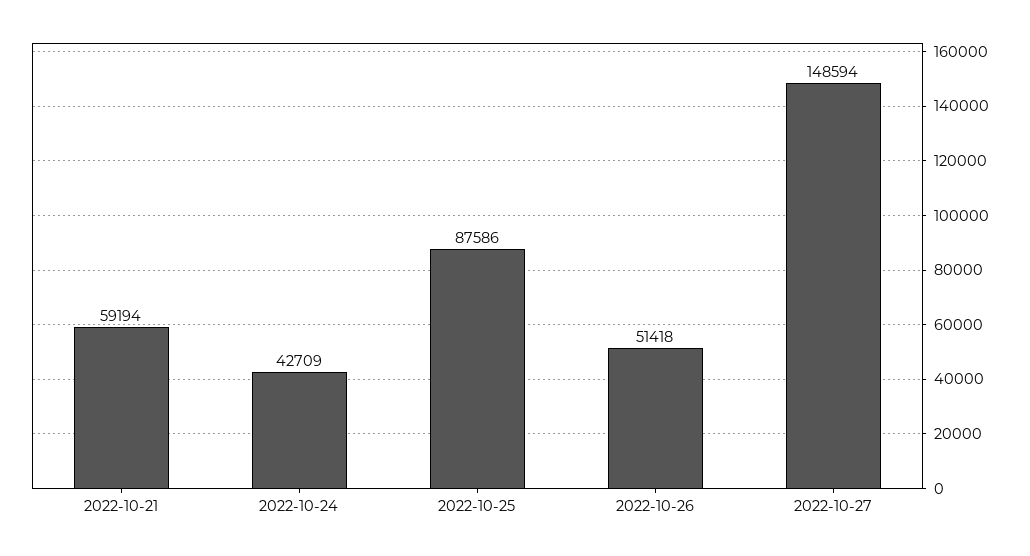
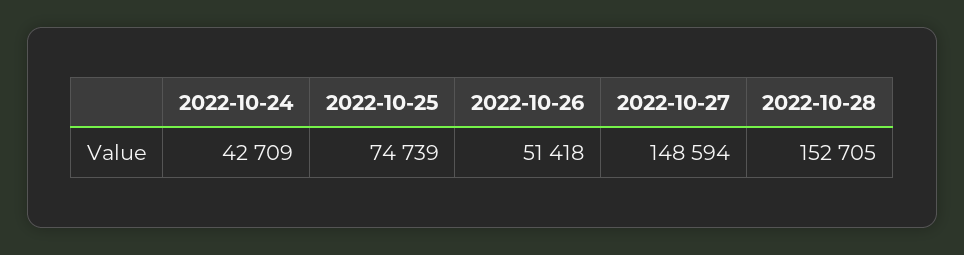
2022-10-21: 59194 -> none
2022-10-25: 87586 -> 74739
2022-10-28: none -> 152705

